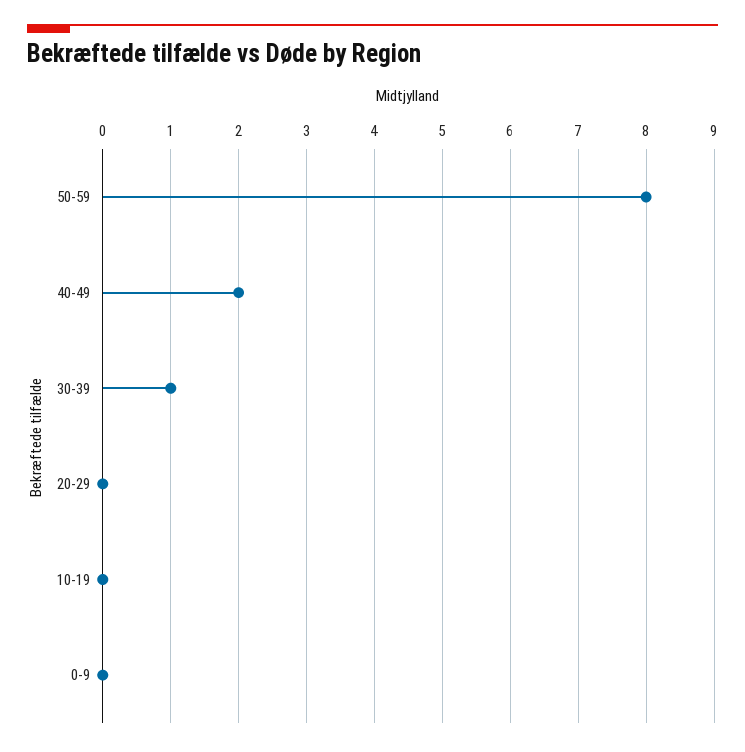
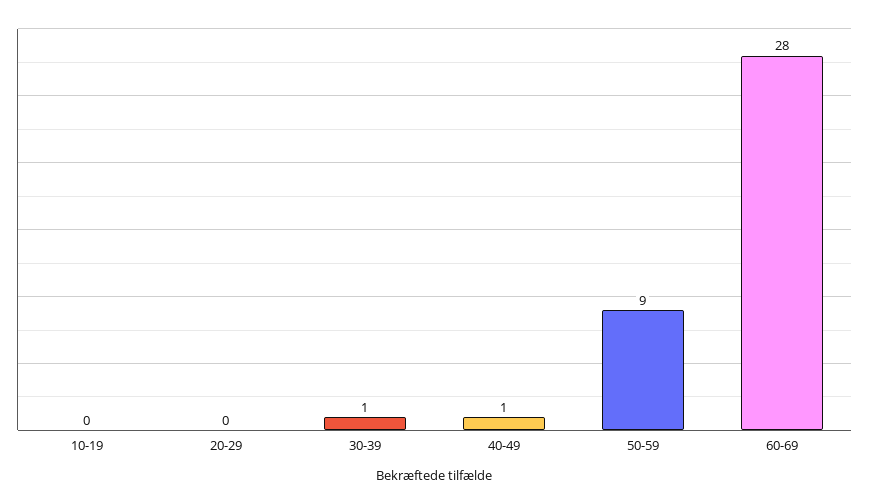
50-59: 8 -> 9
40-49: 2 -> 1
0-9: 0 -> none
60-69: none -> 28

